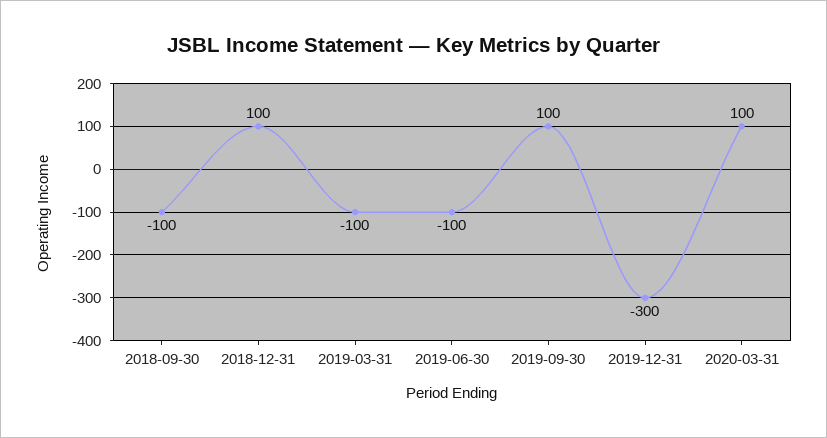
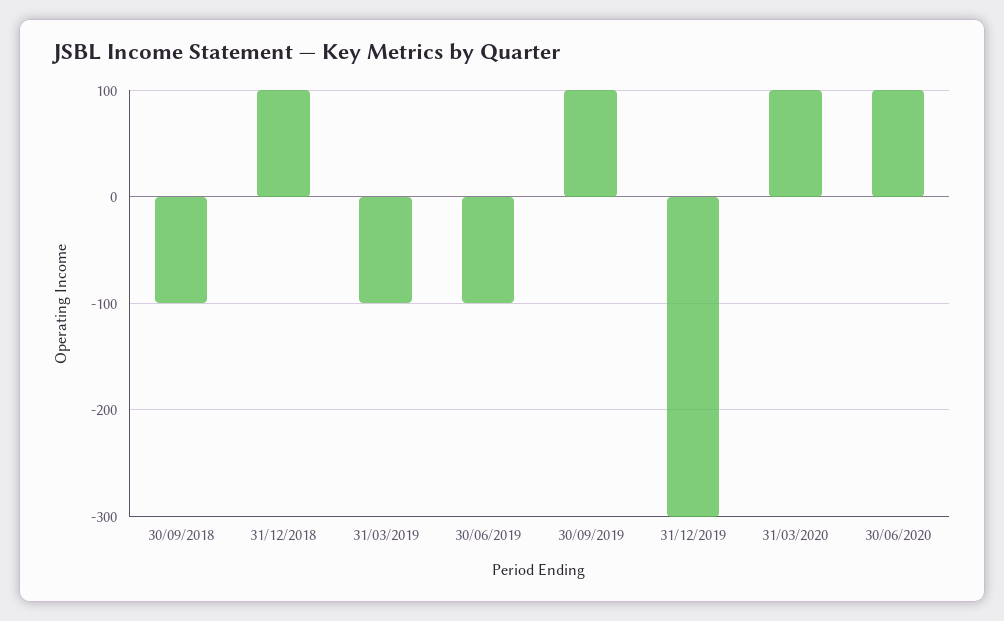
30/06/2020: none -> 100

